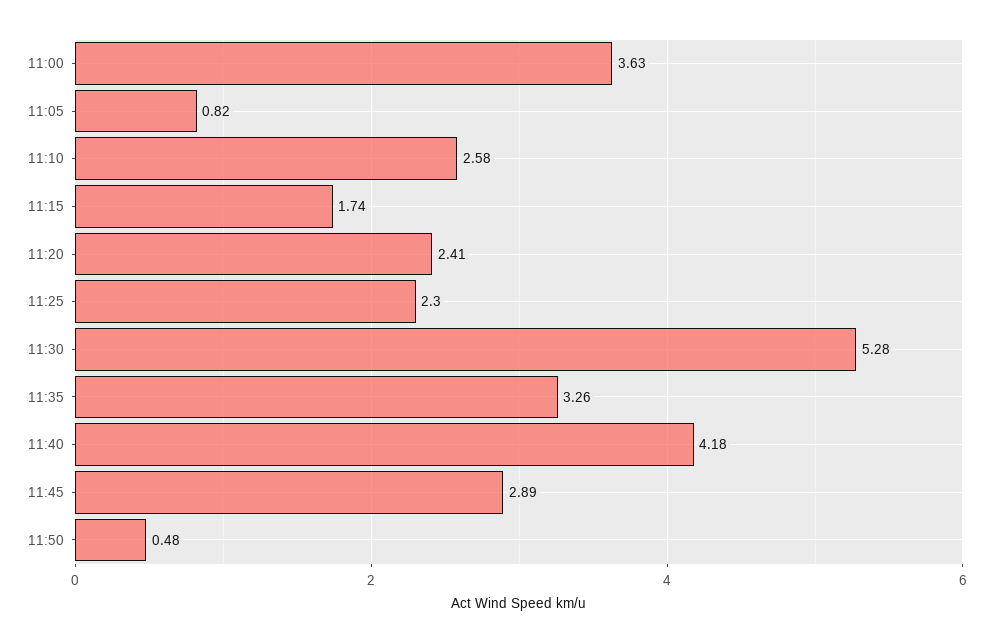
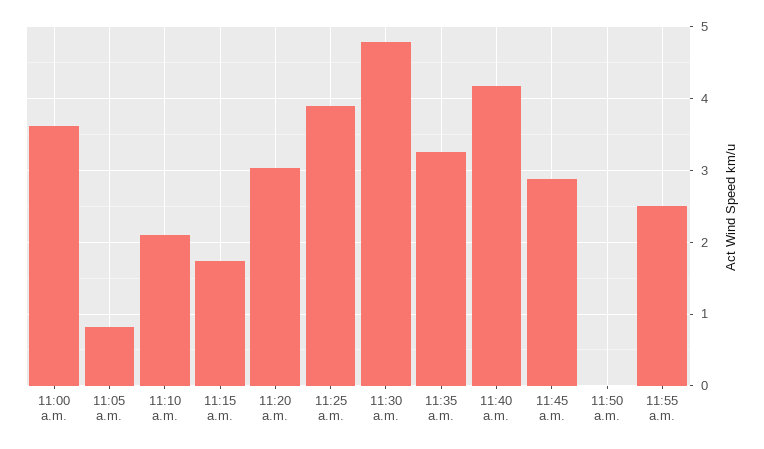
11:10: 2.58 -> 2.1
11:20: 2.41 -> 3
11:25: 2.3 -> 3.9
11:30: 5.28 -> 4.8
11:50: 0.48 -> 0
11:55 a.m.: none -> 2.5

